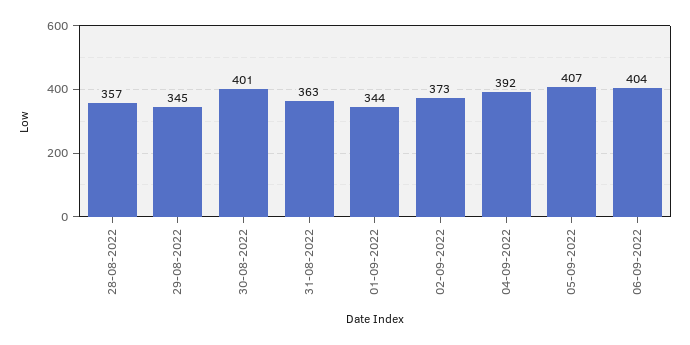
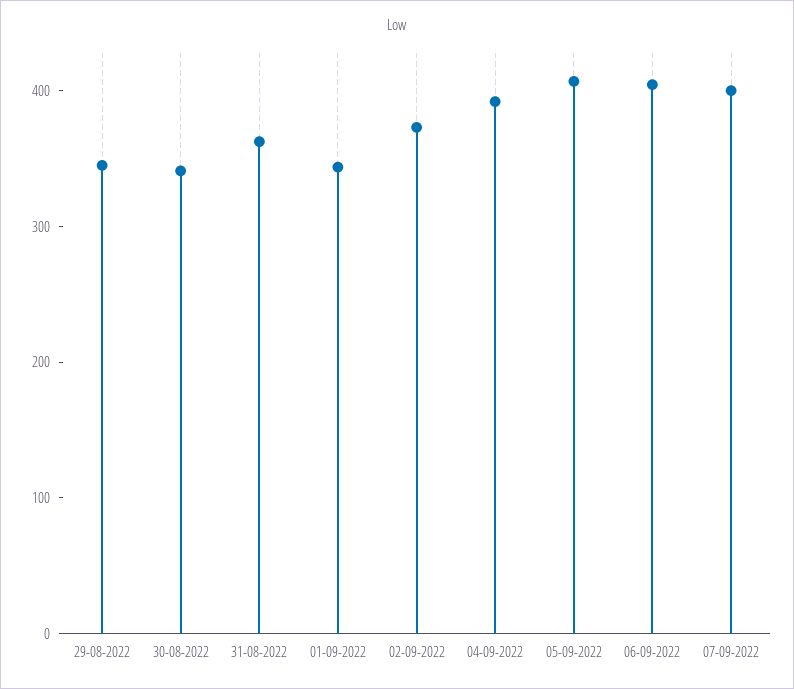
28-08-2022: 357 -> none
30-08-2022: 401 -> 340
07-09-2022: none -> 400

